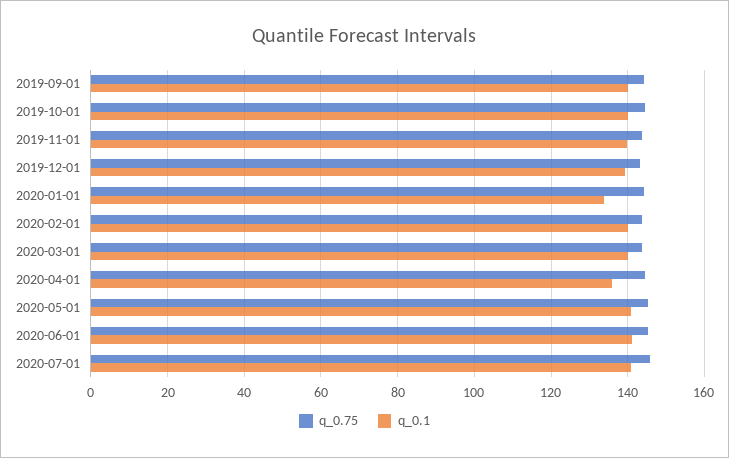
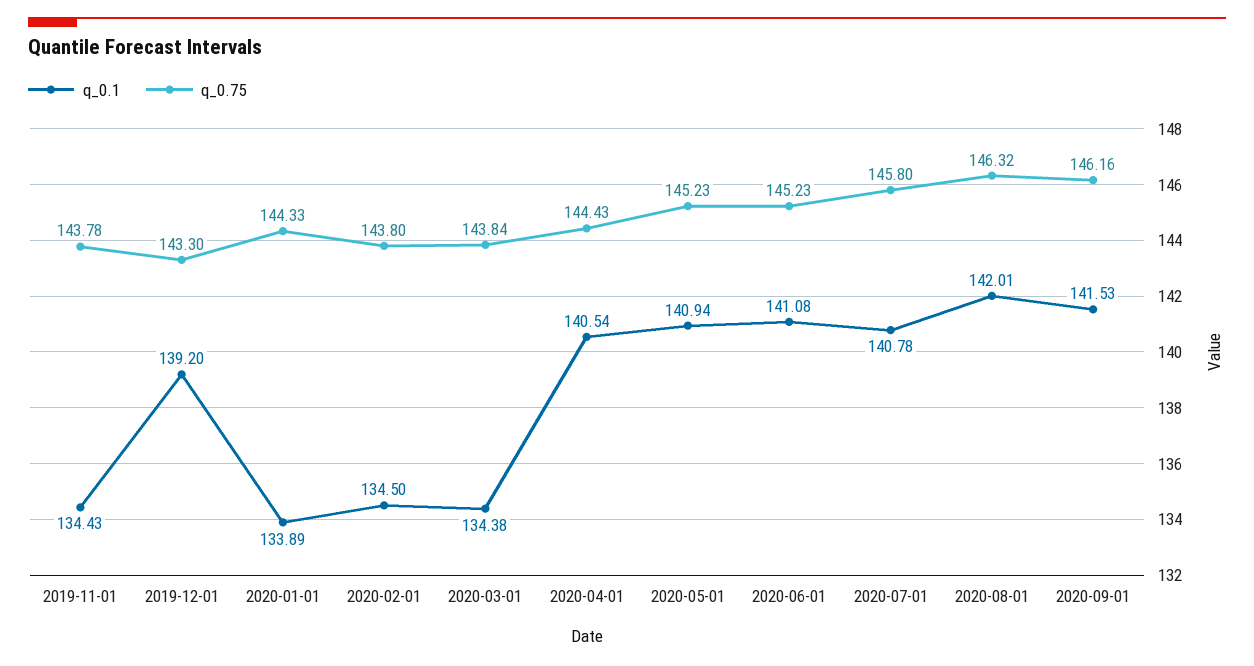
q_0.75, 2019-09-01: 144 -> none
q_0.1, 2019-09-01: 140 -> none
q_0.75, 2019-10-01: 144 -> none
q_0.1, 2019-10-01: 140 -> none
q_0.1, 2019-11-01: 140 -> 134.43
q_0.1, 2020-02-01: 140 -> 134.5
q_0.1, 2020-03-01: 140 -> 134.38
q_0.1, 2020-04-01: 136 -> 140.54
q_0.1, 2020-08-01: none -> 142.01
q_0.75, 2020-08-01: none -> 146.32
q_0.1, 2020-09-01: none -> 141.53
q_0.75, 2020-09-01: none -> 146.16

